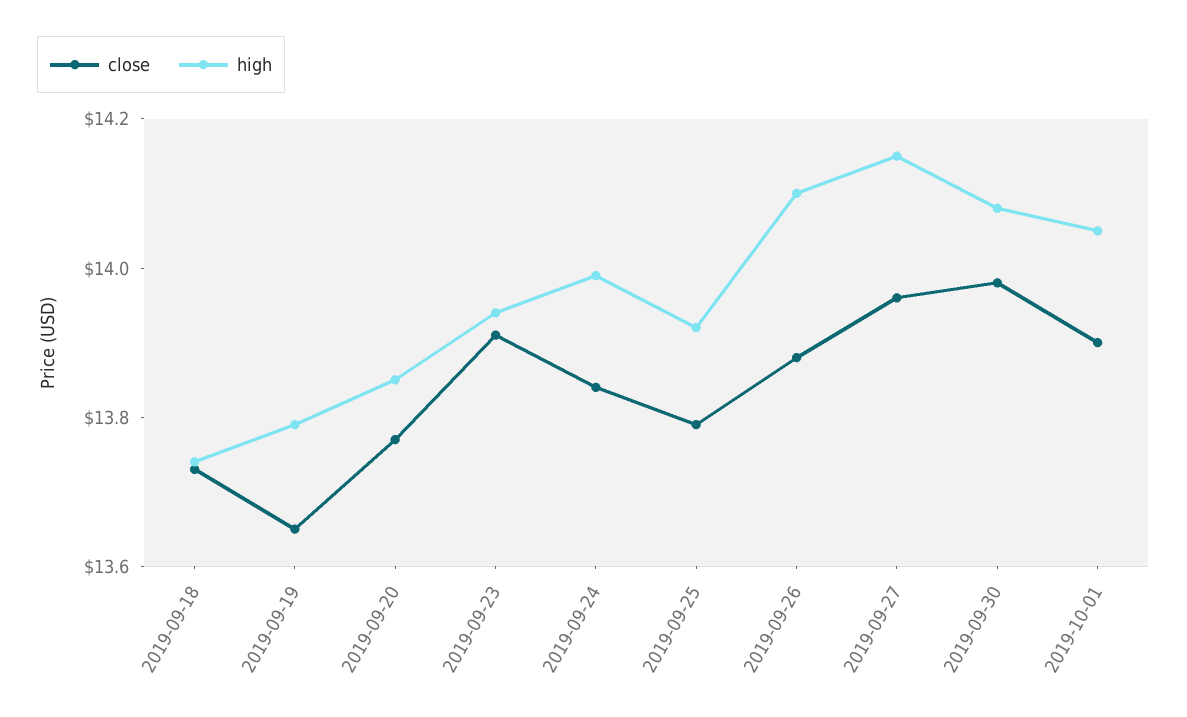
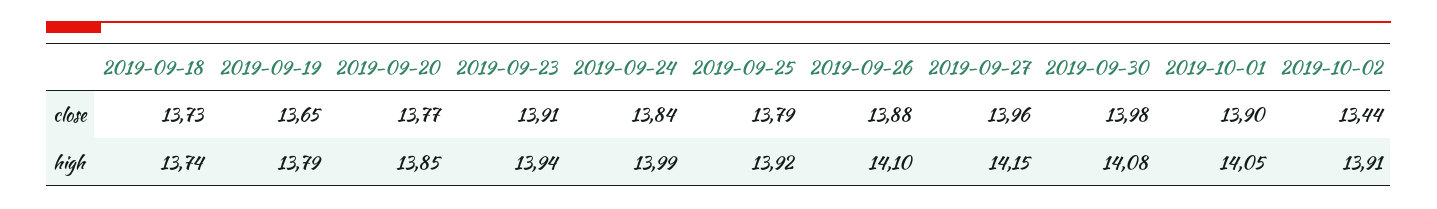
close, 2019-10-02: none -> 13.44
high, 2019-10-02: none -> 13.91

